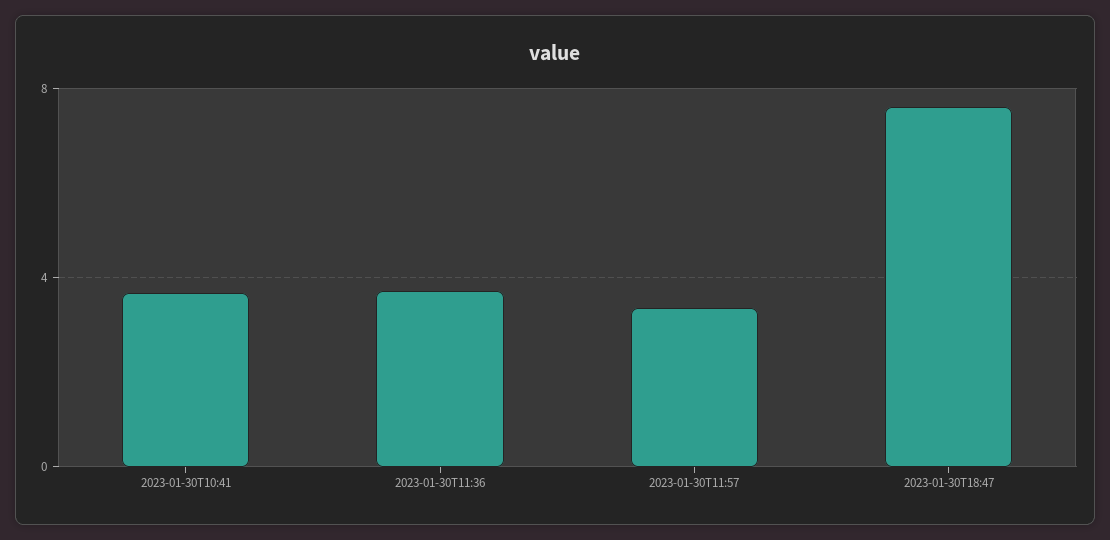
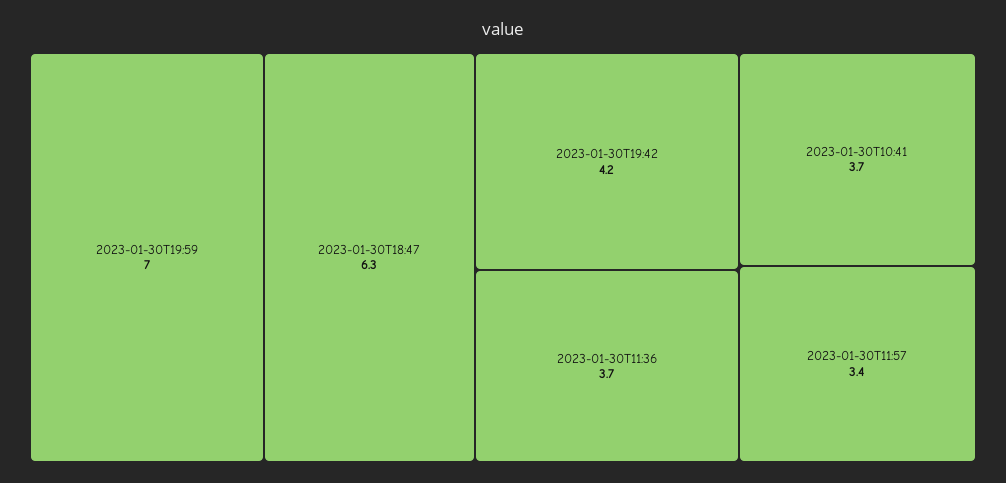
2023-01-30T18:47: 7.5 -> 6.3
2023-01-30T19:59: none -> 7
2023-01-30T19:42: none -> 4.2

